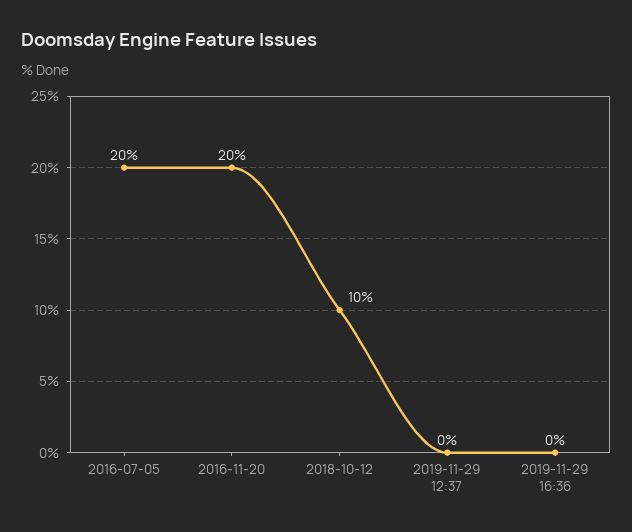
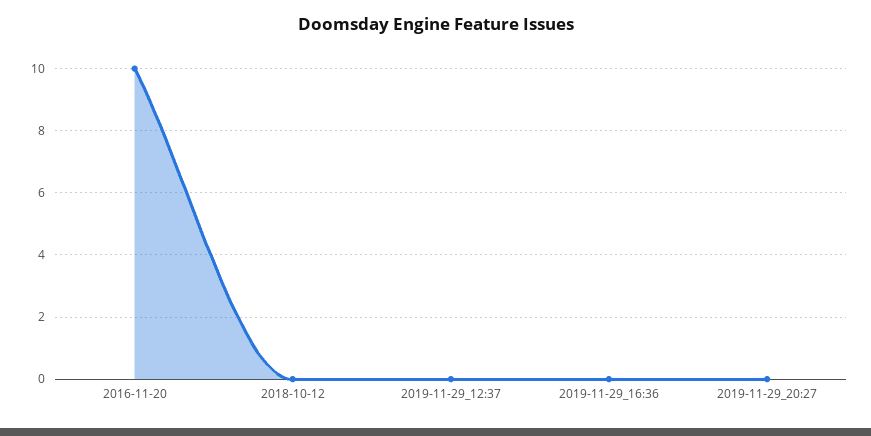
2016-07-05: 20 -> none
2016-11-20: 20 -> 10
2018-10-12: 10 -> 0
2019-11-29_20:27: none -> 0

